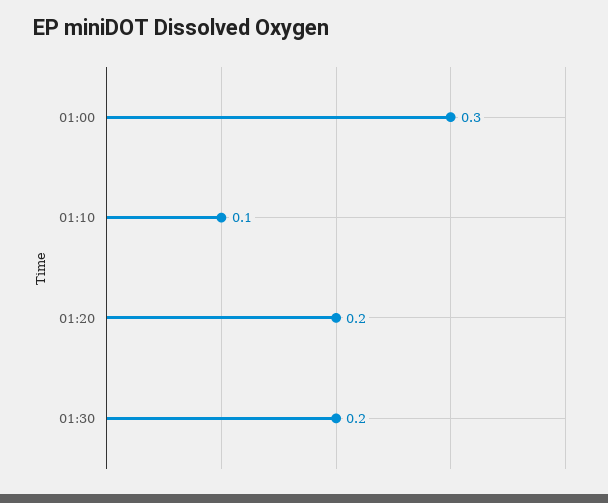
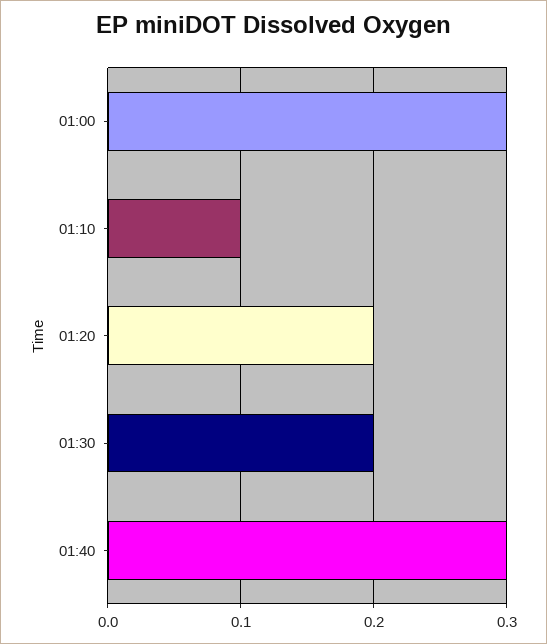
01:40: none -> 0.3

